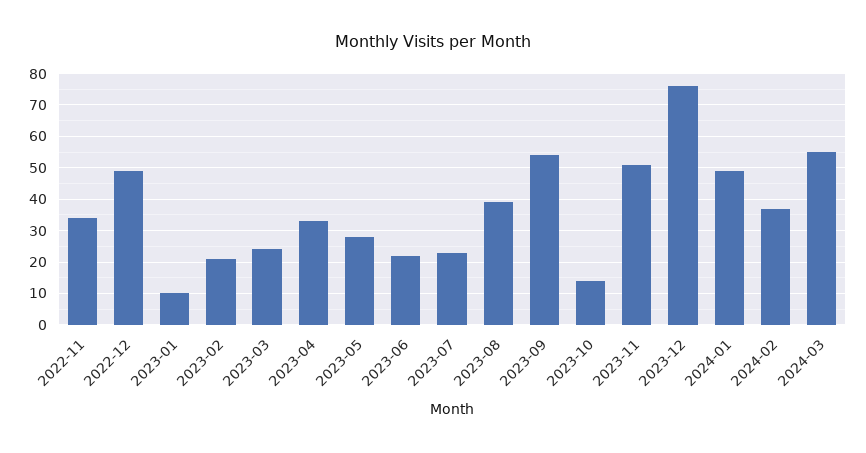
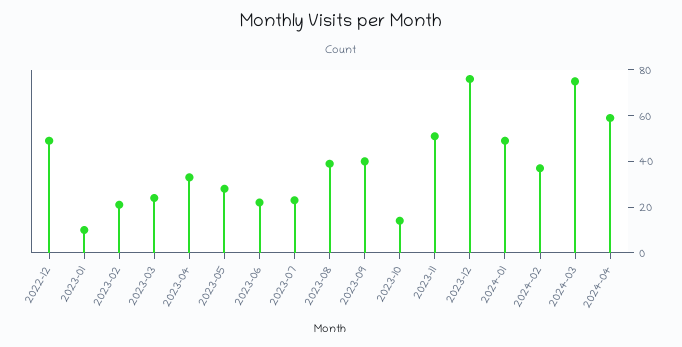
2022-11: 35 -> none
2023-09: 55 -> 40
2024-03: 55 -> 75
2024-04: none -> 60

